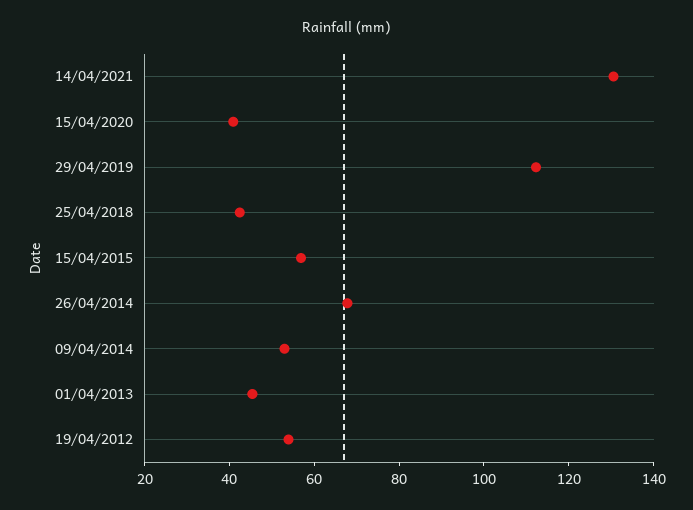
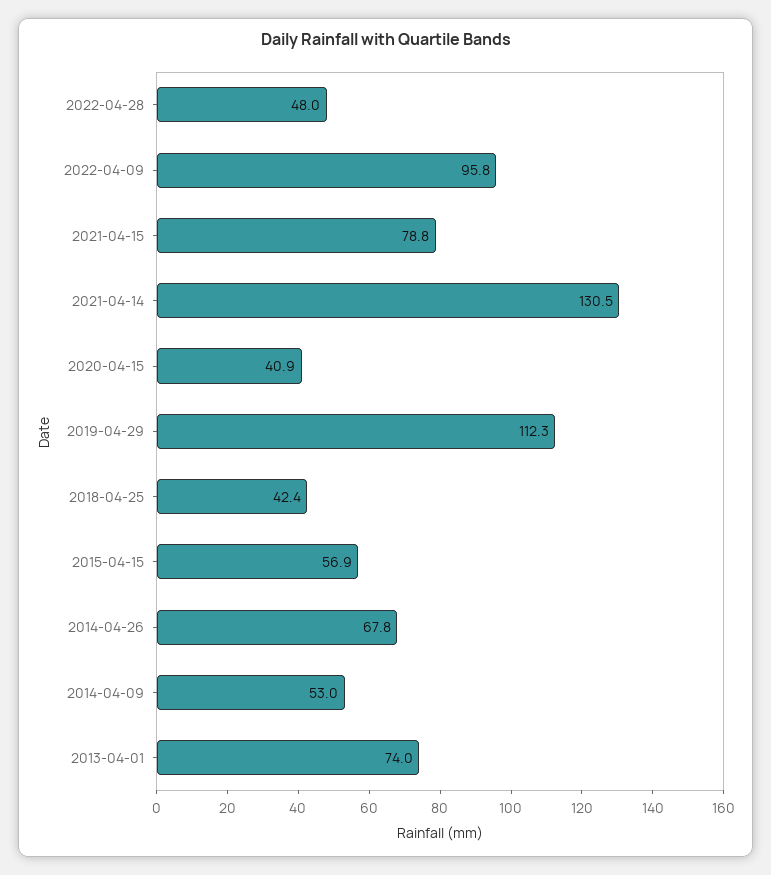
01/04/2013: 45 -> 74
19/04/2012: 55 -> none
2022-04-28: none -> 48
2022-04-09: none -> 95.8
2021-04-15: none -> 78.8

